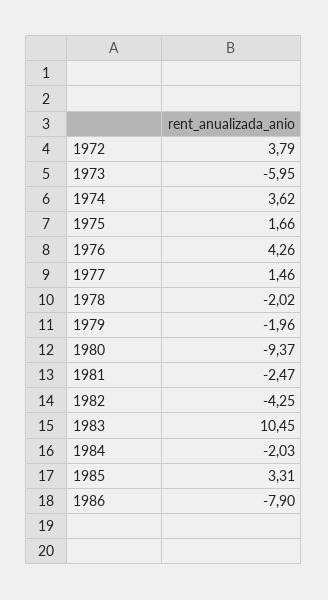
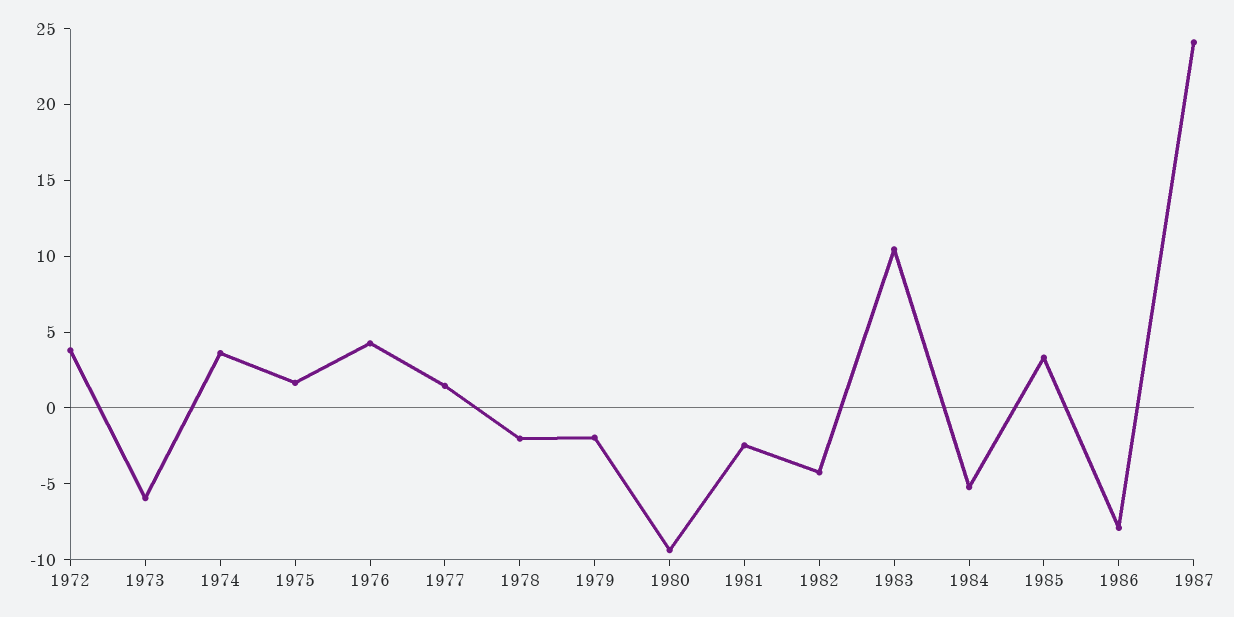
1984: -2.03 -> -5
1987: none -> 24

